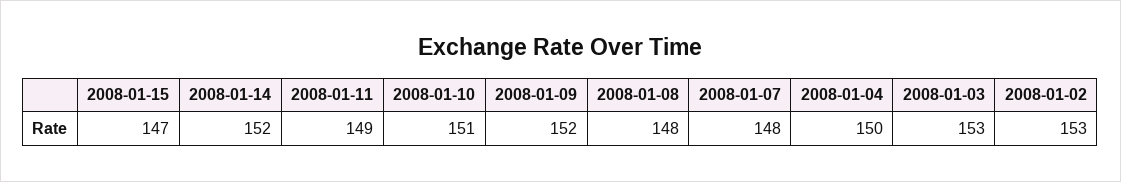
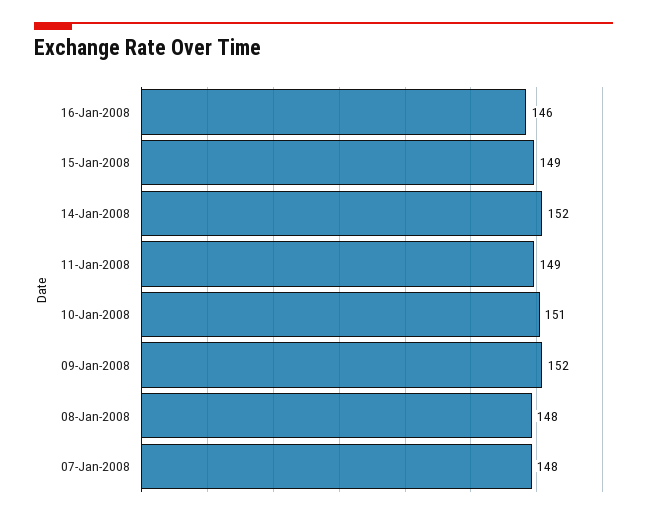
2008-01-15: 147 -> 149
2008-01-04: 150 -> none
2008-01-03: 153 -> none
2008-01-02: 153 -> none
16-Jan-2008: none -> 146

